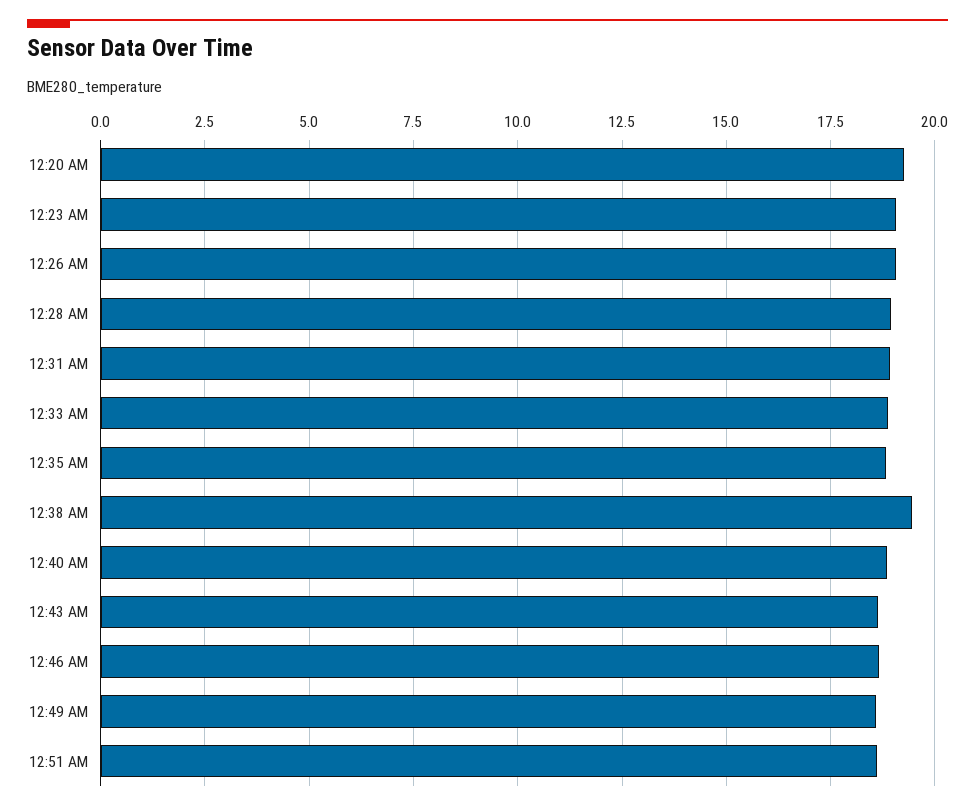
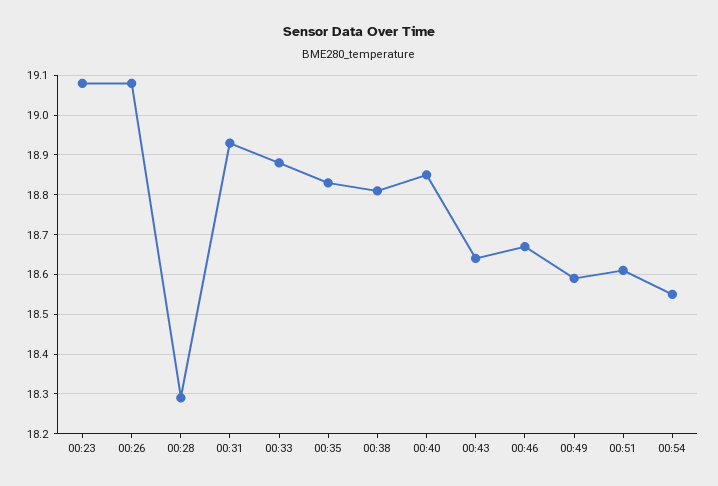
12:20 AM: 19.25 -> none
12:28 AM: 19 -> 18.3
12:38 AM: 19.5 -> 18.8
00:54: none -> 18.55

